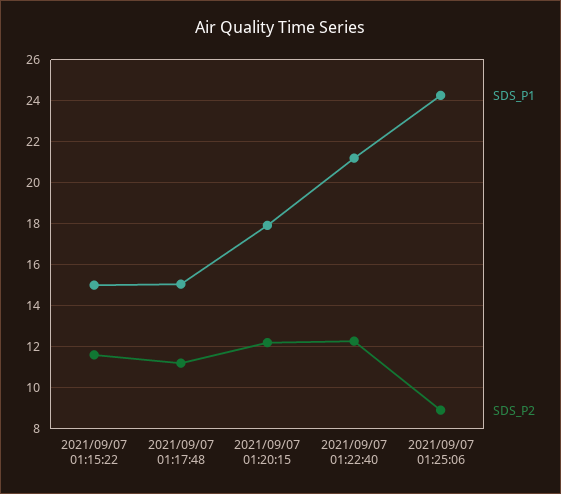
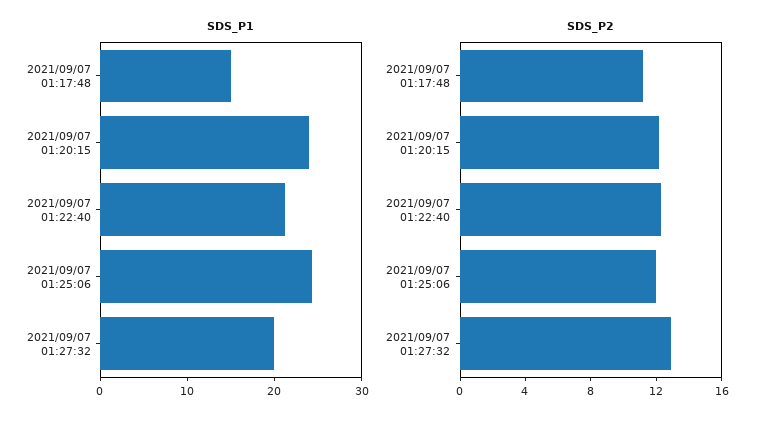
SDS_P1, 2021/09/07 01:15:22: 15 -> none
SDS_P2, 2021/09/07 01:15:22: 11.5 -> none
SDS_P1, 2021/09/07 01:20:15: 18 -> 24
SDS_P2, 2021/09/07 01:25:06: 9 -> 12
SDS_P1, 2021/09/07 01:27:32: none -> 20
SDS_P2, 2021/09/07 01:27:32: none -> 13

